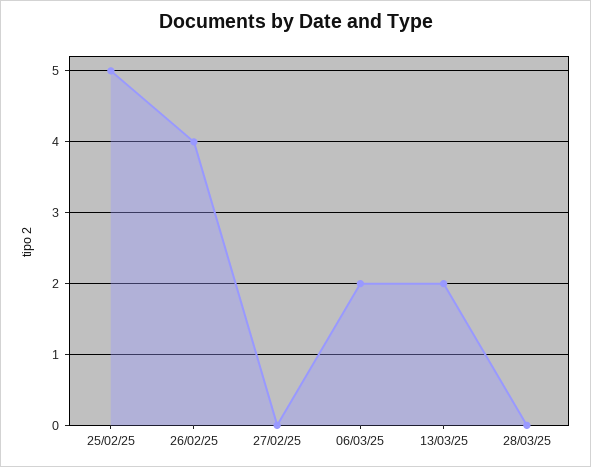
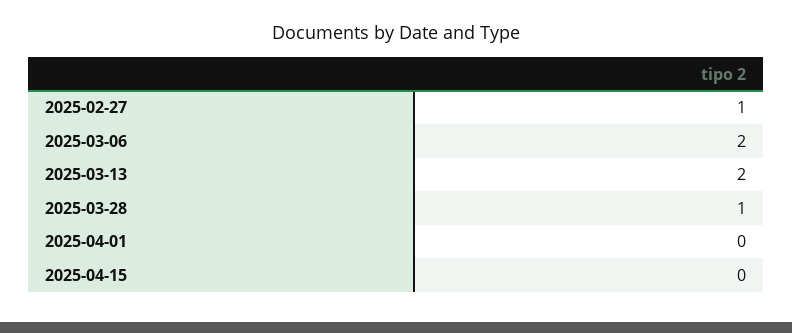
25/02/25: 5 -> none
26/02/25: 4 -> none
27/02/25: 0 -> 1
28/03/25: 0 -> 1
2025-04-01: none -> 0
2025-04-15: none -> 0

